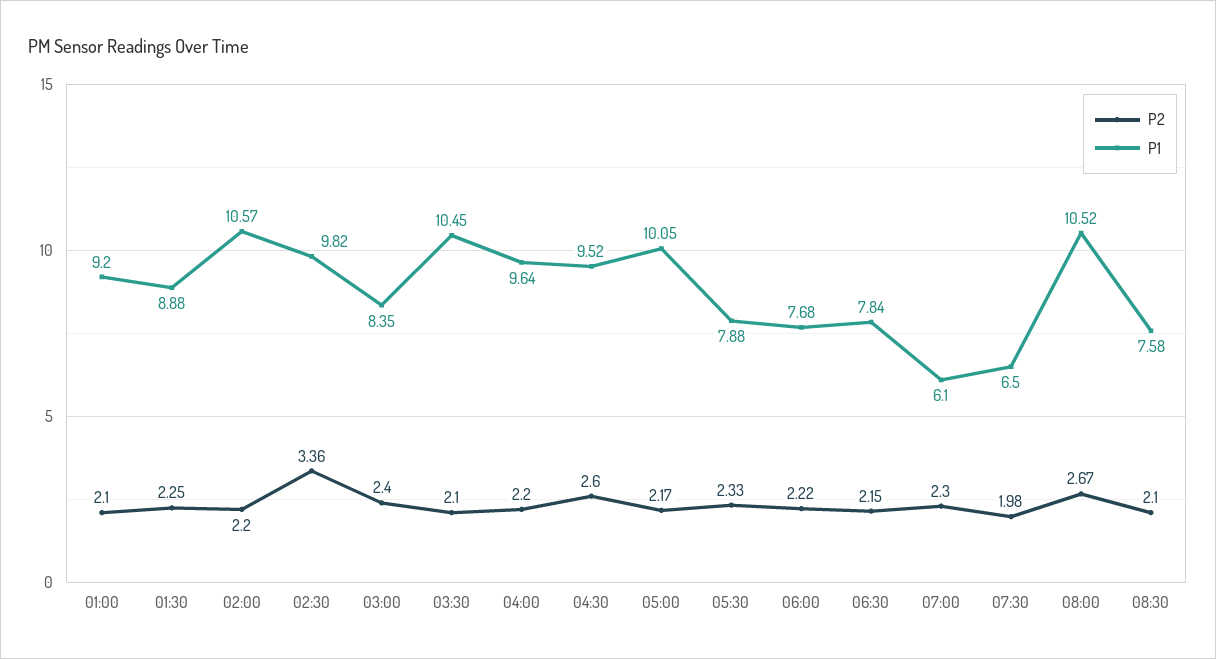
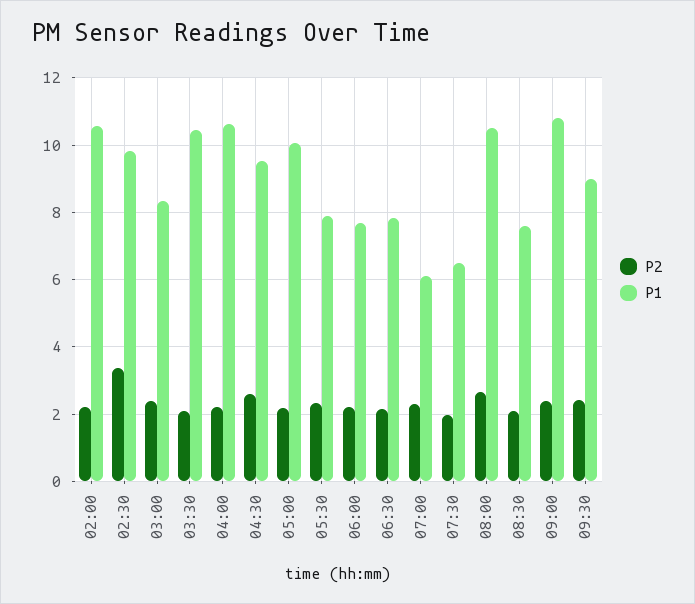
P2, 01:00: 2.1 -> none
P1, 01:00: 9.2 -> none
P2, 01:30: 2.25 -> none
P1, 01:30: 8.88 -> none
P1, 04:00: 9.64 -> 10.6
P2, 09:00: none -> 2.4
P1, 09:00: none -> 10.8
P2, 09:30: none -> 2.4
P1, 09:30: none -> 9

